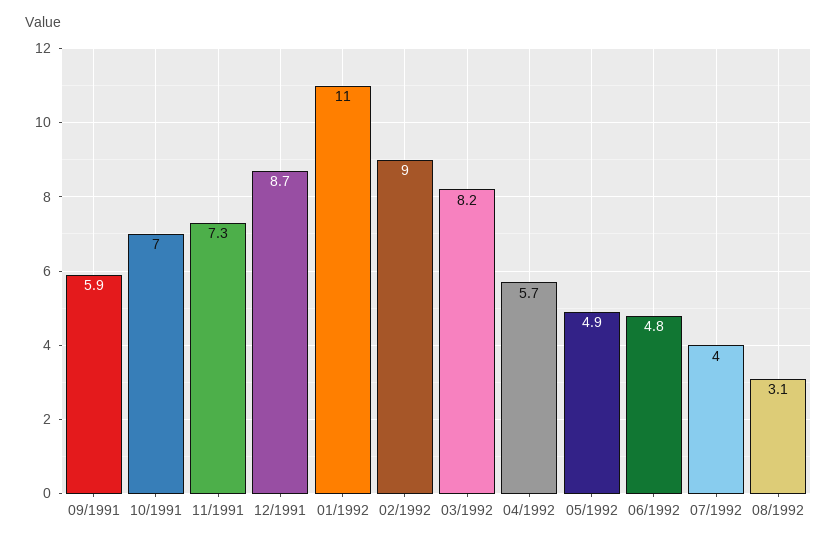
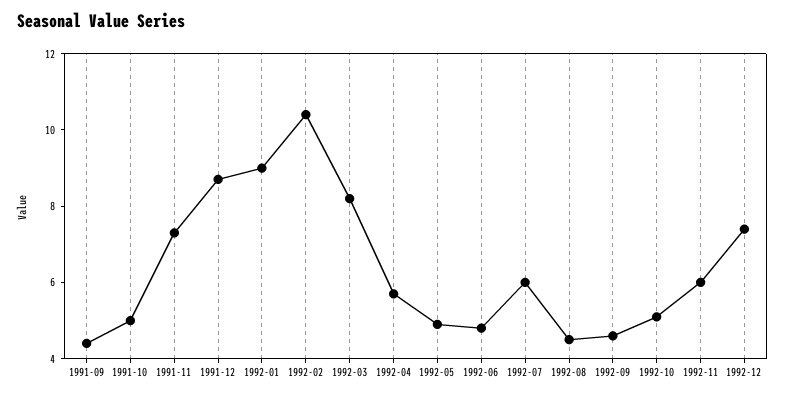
09/1991: 5.9 -> 4.5
10/1991: 7 -> 5
01/1992: 11 -> 9
02/1992: 9 -> 10.5
07/1992: 4 -> 6
08/1992: 3.1 -> 4.5
1992-09: none -> 4.5
1992-10: none -> 5
1992-11: none -> 6
1992-12: none -> 7.5

